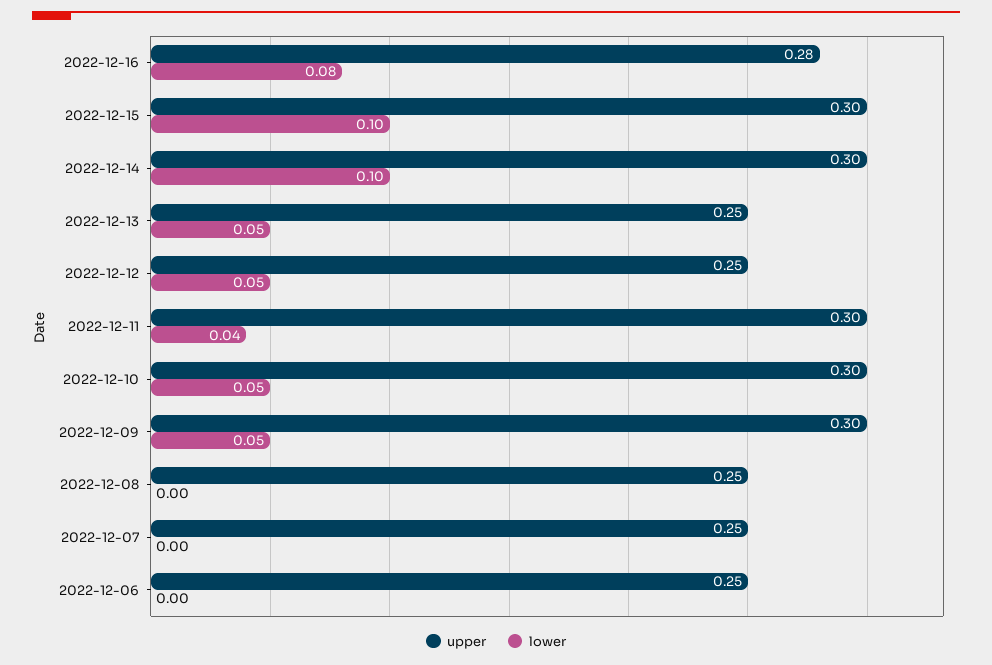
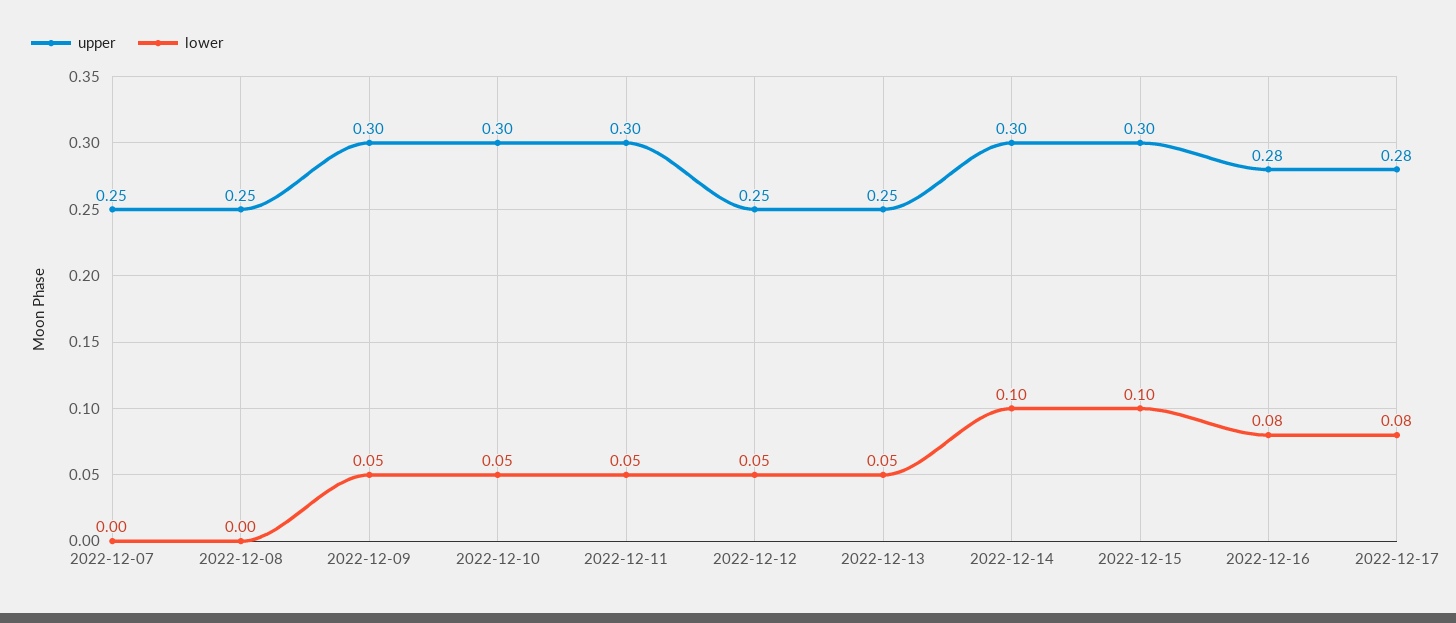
lower, 2022-12-11: 0.04 -> 0.05
upper, 2022-12-06: 0.25 -> none
lower, 2022-12-06: 0 -> none
upper, 2022-12-17: none -> 0.28
lower, 2022-12-17: none -> 0.08

